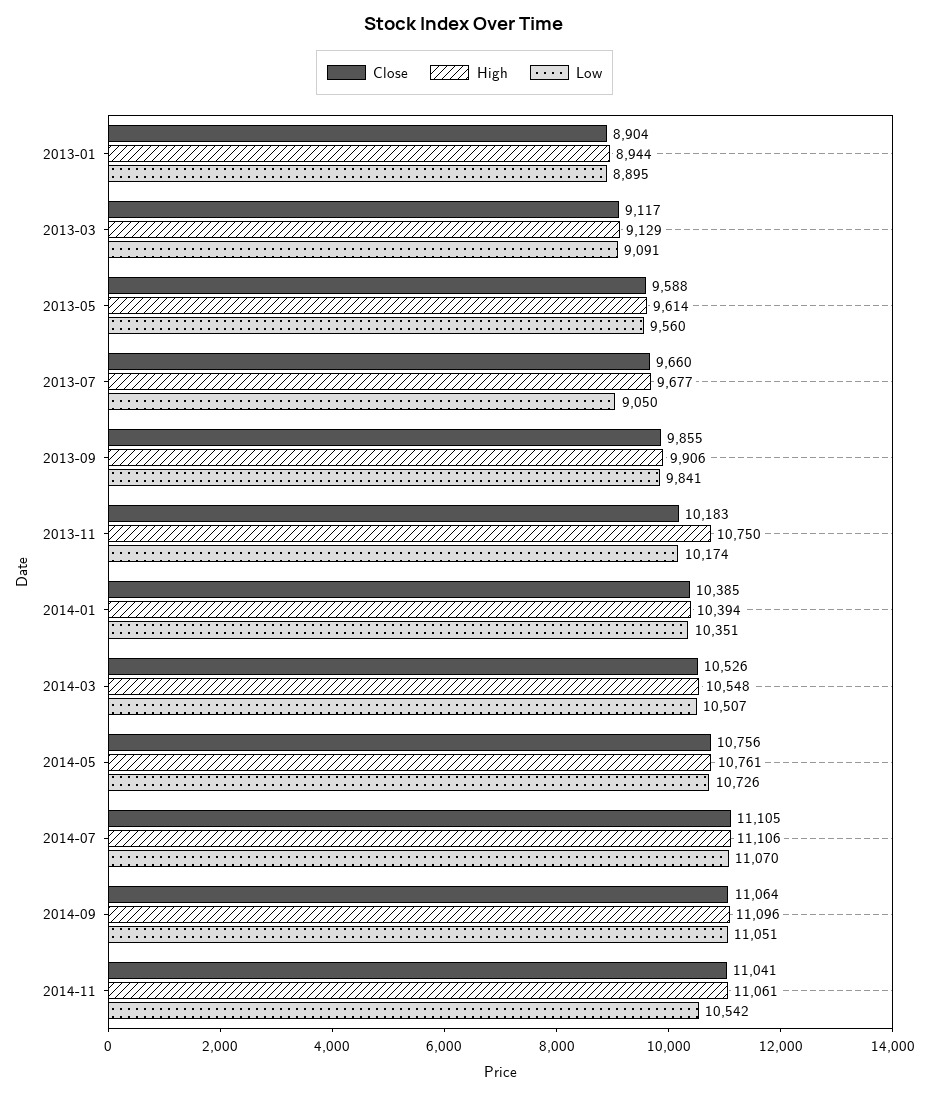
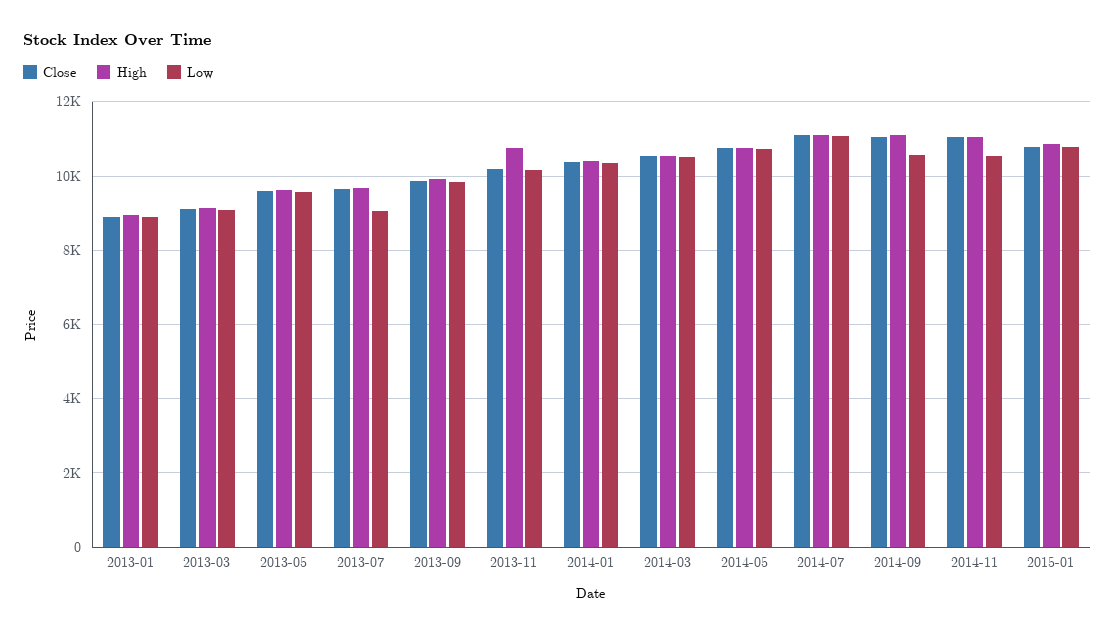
Low, 2014-09: 11051 -> 10600
Close, 2015-01: none -> 10800
High, 2015-01: none -> 10800
Low, 2015-01: none -> 10800

